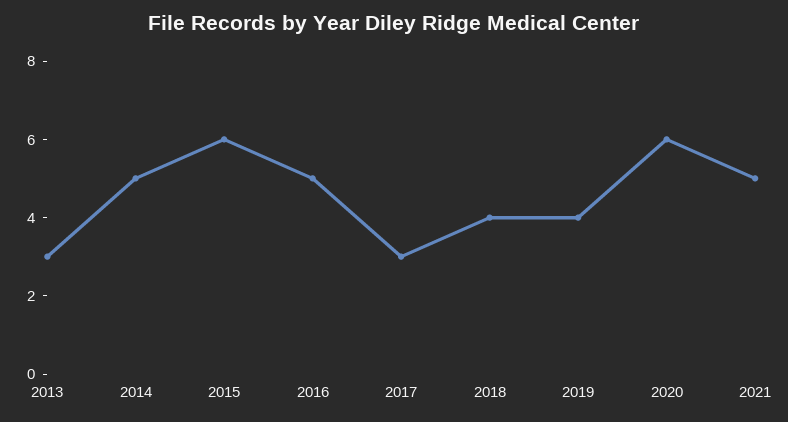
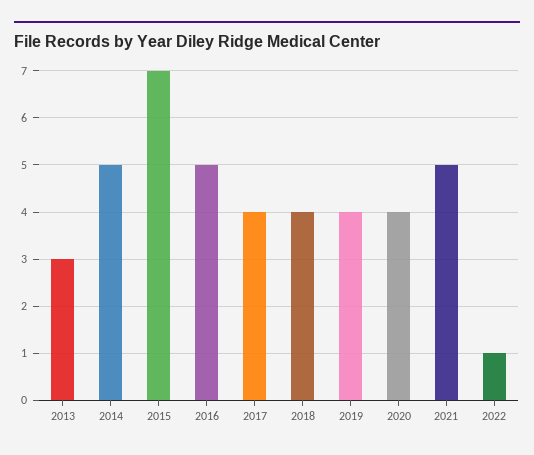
2015: 6 -> 7
2017: 3 -> 4
2020: 6 -> 4
2022: none -> 1

